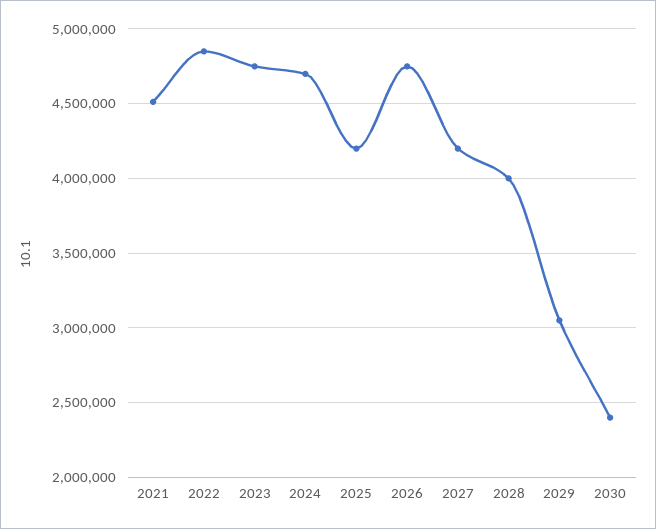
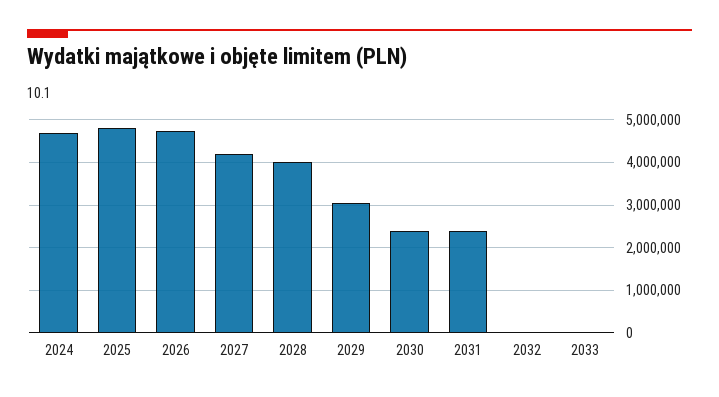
2021: 4500000 -> none
2022: 4850000 -> none
2023: 4750000 -> none
2025: 4200000 -> 4800000
2031: none -> 2400000
2032: none -> 0
2033: none -> 0

